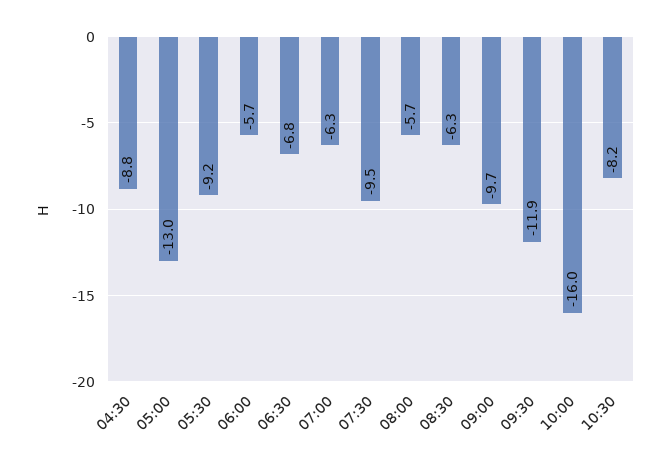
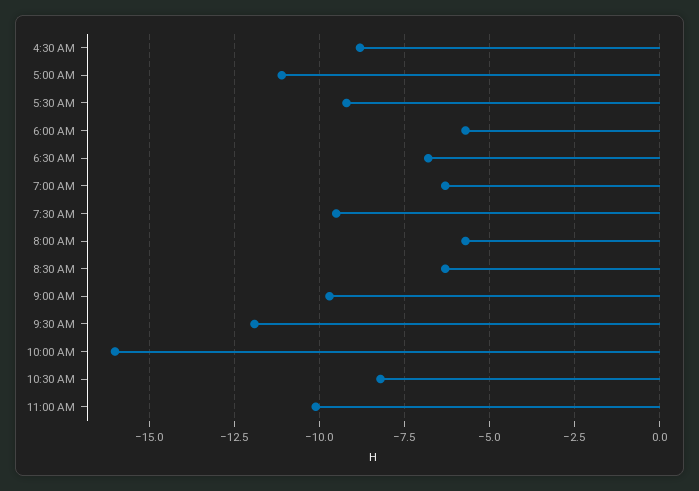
05:00: -13 -> -11
11:00 AM: none -> -10

